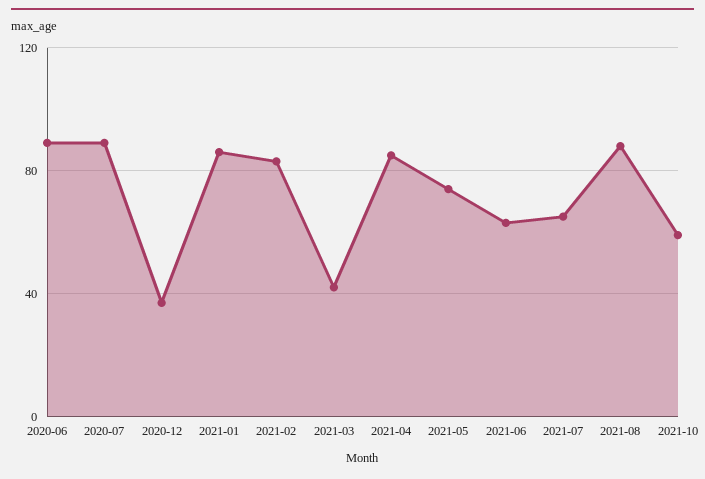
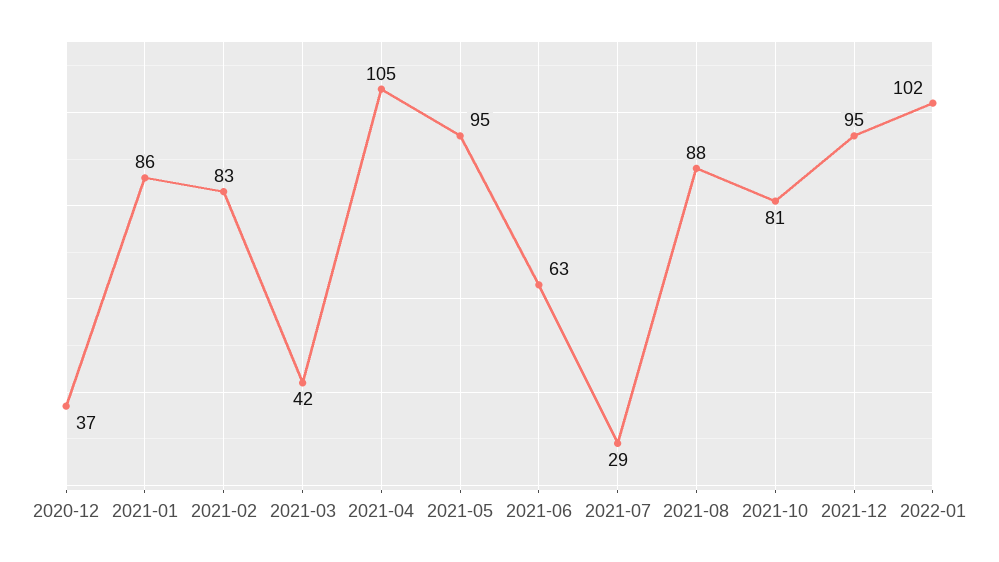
2020-06: 90 -> none
2020-07: 90 -> none
2021-04: 85 -> 105
2021-05: 75 -> 95
2021-07: 65 -> 29
2021-10: 60 -> 81
2021-12: none -> 95
2022-01: none -> 102

